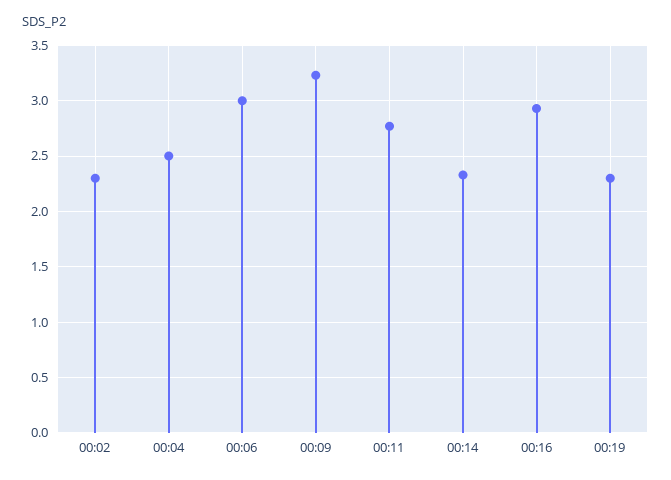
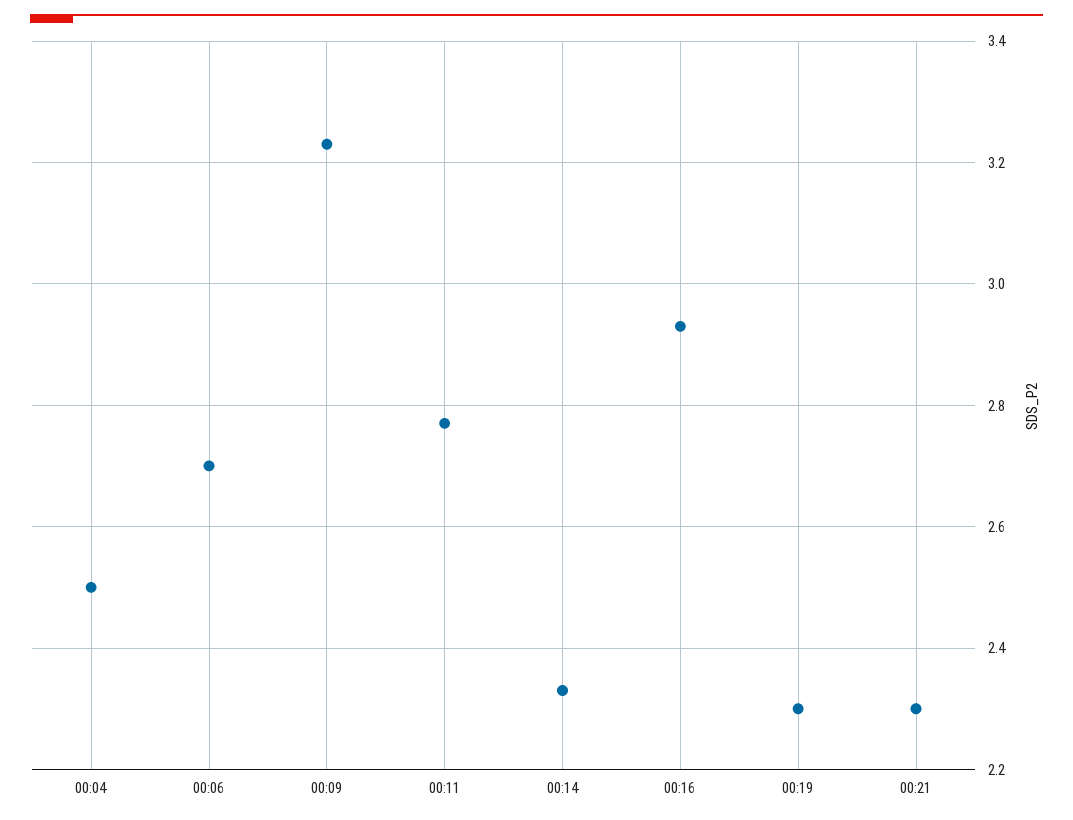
00:02: 2.3 -> none
00:06: 3 -> 2.7
00:21: none -> 2.3

